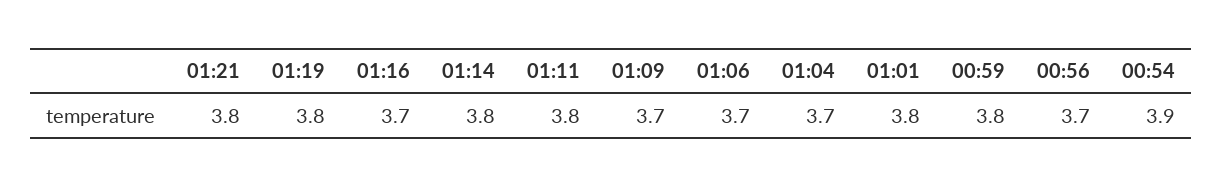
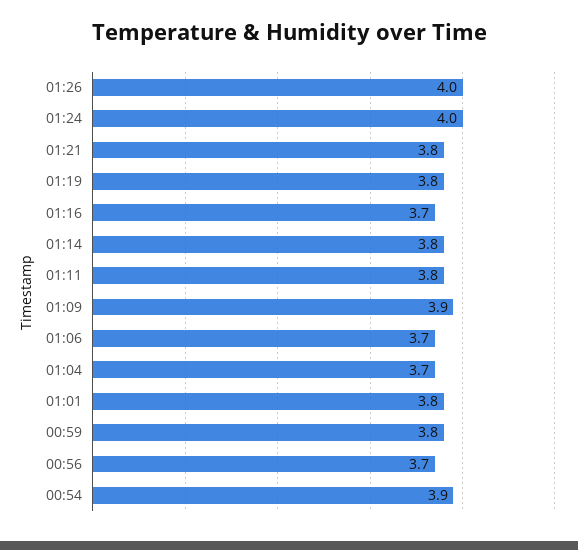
01:09: 3.7 -> 3.9
01:26: none -> 4
01:24: none -> 4

